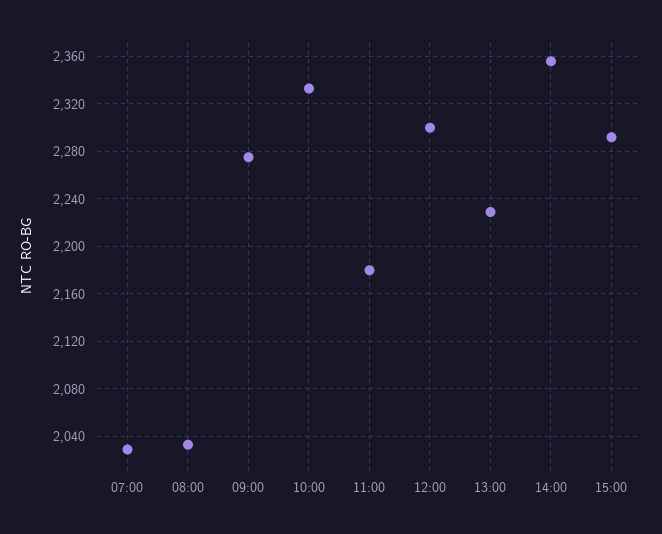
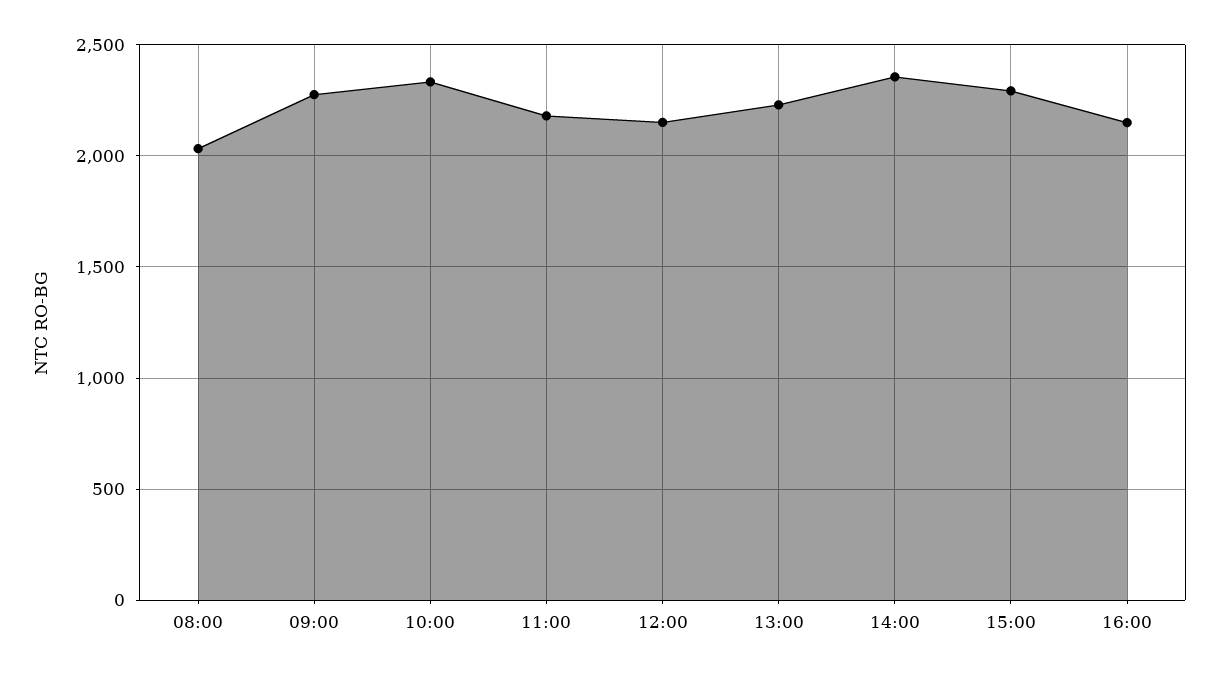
07:00: 2030 -> none
12:00: 2300 -> 2150
16:00: none -> 2150

